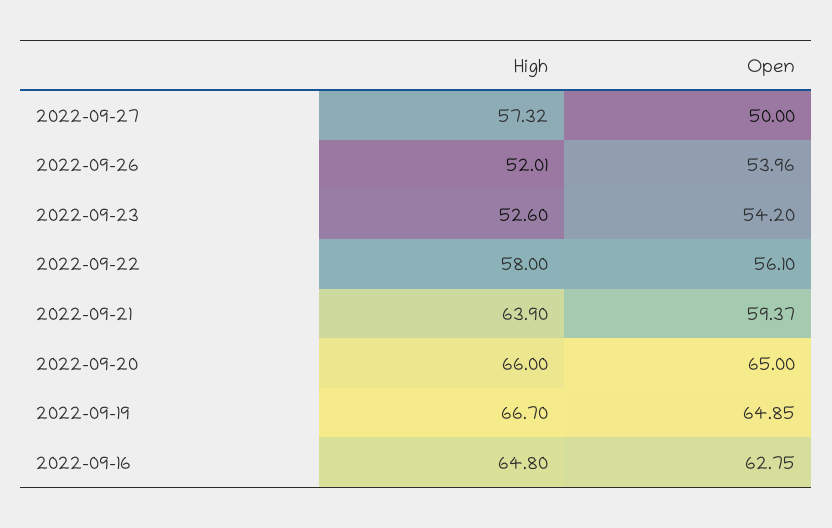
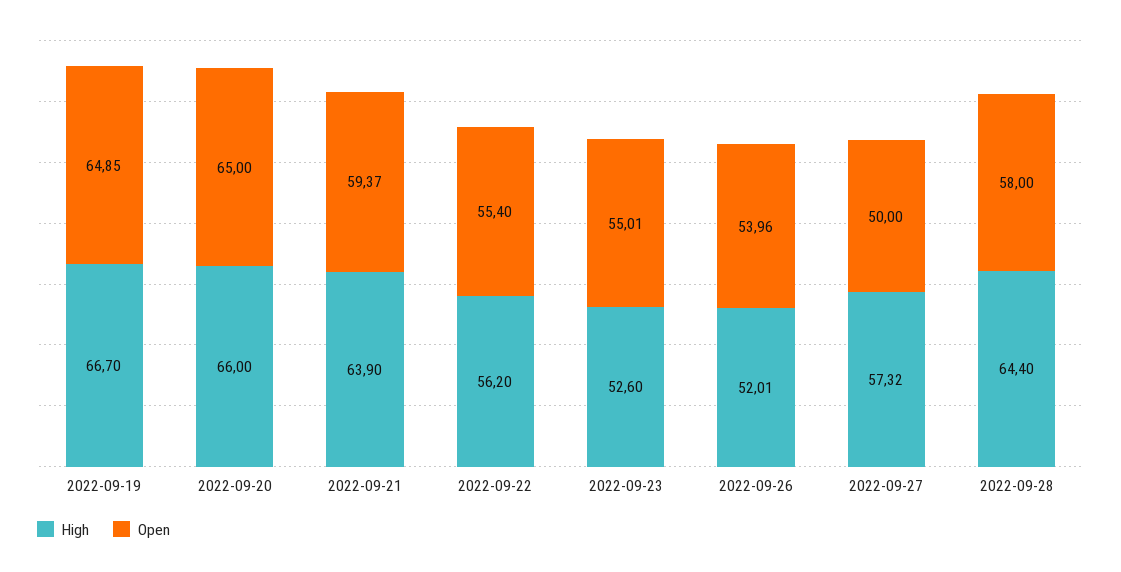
Open, 2022-09-23: 54.2 -> 55.01
High, 2022-09-22: 58 -> 56.2
Open, 2022-09-22: 56.1 -> 55.4
High, 2022-09-16: 64.8 -> none
Open, 2022-09-16: 62.75 -> none
High, 2022-09-28: none -> 64.4
Open, 2022-09-28: none -> 58

